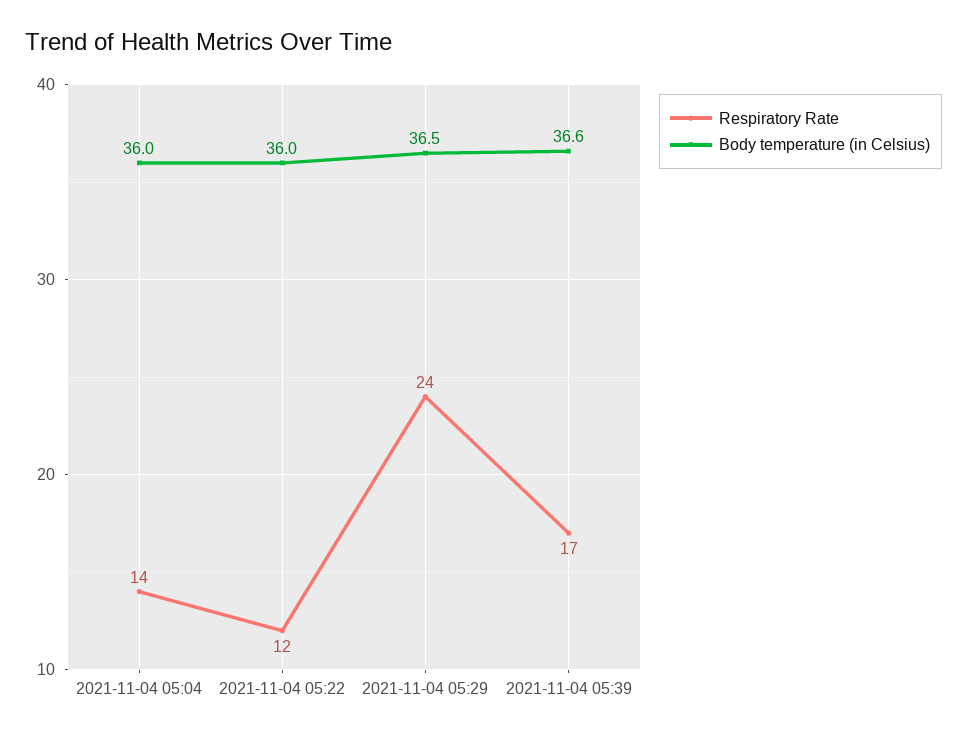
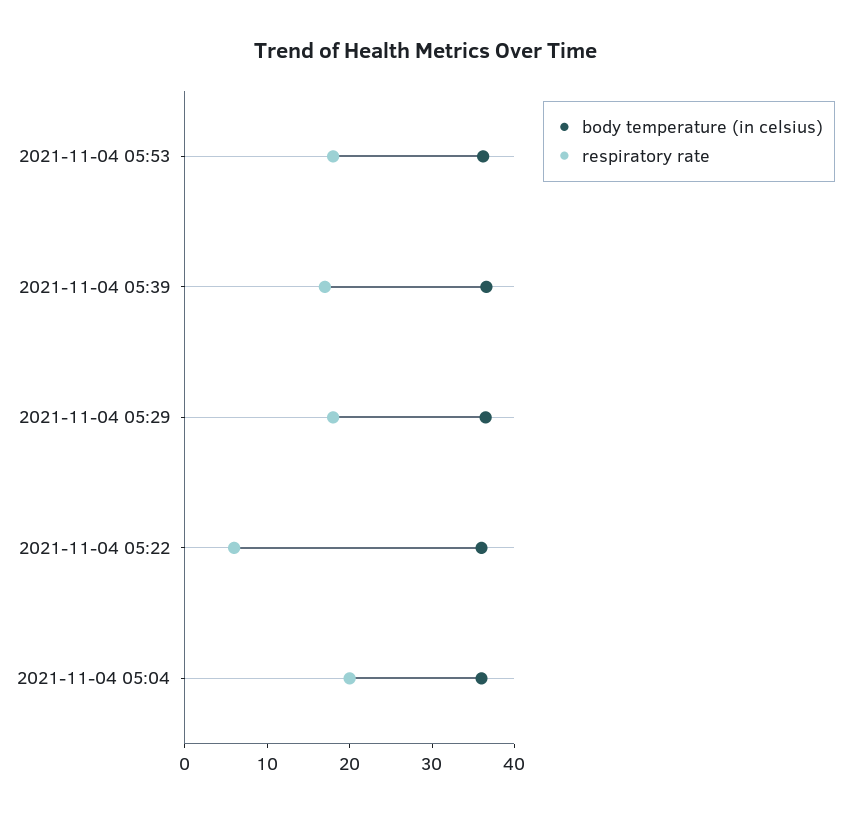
Respiratory Rate, 2021-11-04 05:04: 14 -> 20
Respiratory Rate, 2021-11-04 05:22: 12 -> 6
Respiratory Rate, 2021-11-04 05:29: 24 -> 18
Body temperature (in Celsius), 2021-11-04 05:53: none -> 36
Respiratory Rate, 2021-11-04 05:53: none -> 18

